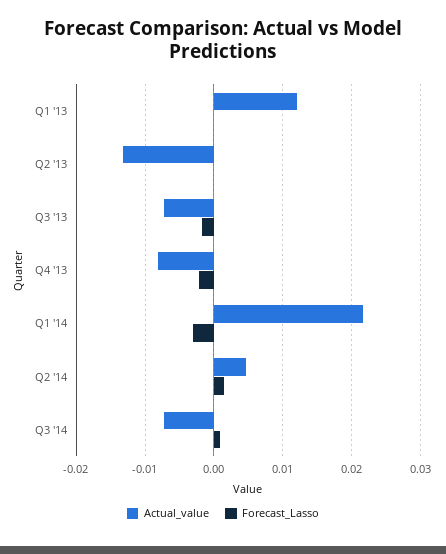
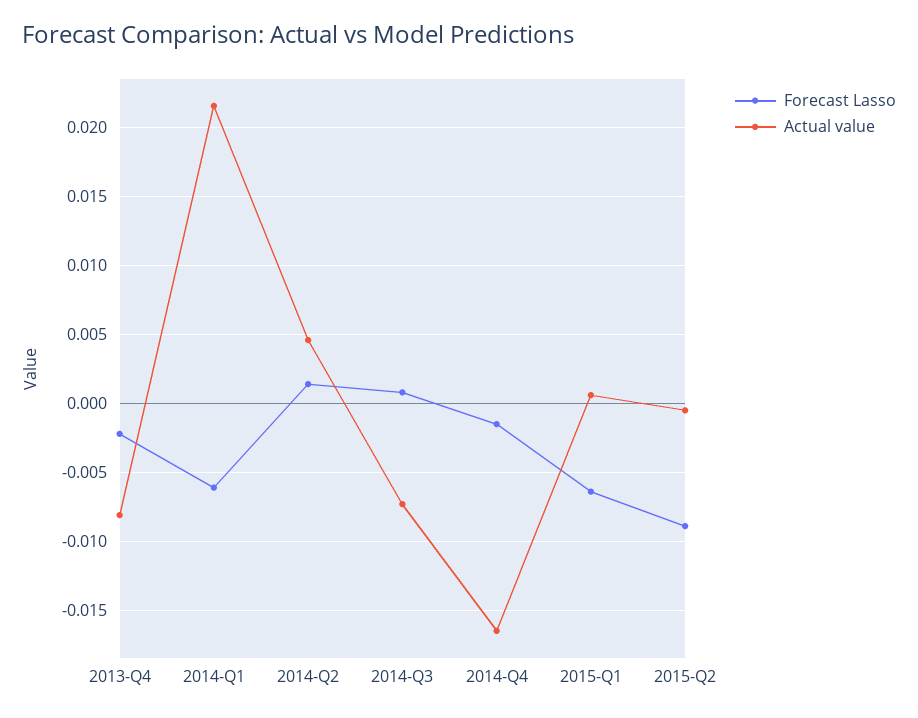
Actual_value, Q1 '13: 0.012 -> none
Forecast_Lasso, Q1 '13: 0 -> none
Actual_value, Q2 '13: -0.013 -> none
Forecast_Lasso, Q2 '13: 0 -> none
Actual_value, Q3 '13: -0.007 -> none
Forecast_Lasso, Q3 '13: -0.002 -> none
Forecast_Lasso, Q1 '14: -0.003 -> -0.006
Forecast_Lasso, 2014-Q4: none -> -0.0015
Actual_value, 2014-Q4: none -> -0.0165
Forecast_Lasso, 2015-Q1: none -> -0.0065
Actual_value, 2015-Q1: none -> 0.0005
Forecast_Lasso, 2015-Q2: none -> -0.009
Actual_value, 2015-Q2: none -> -0.0005

